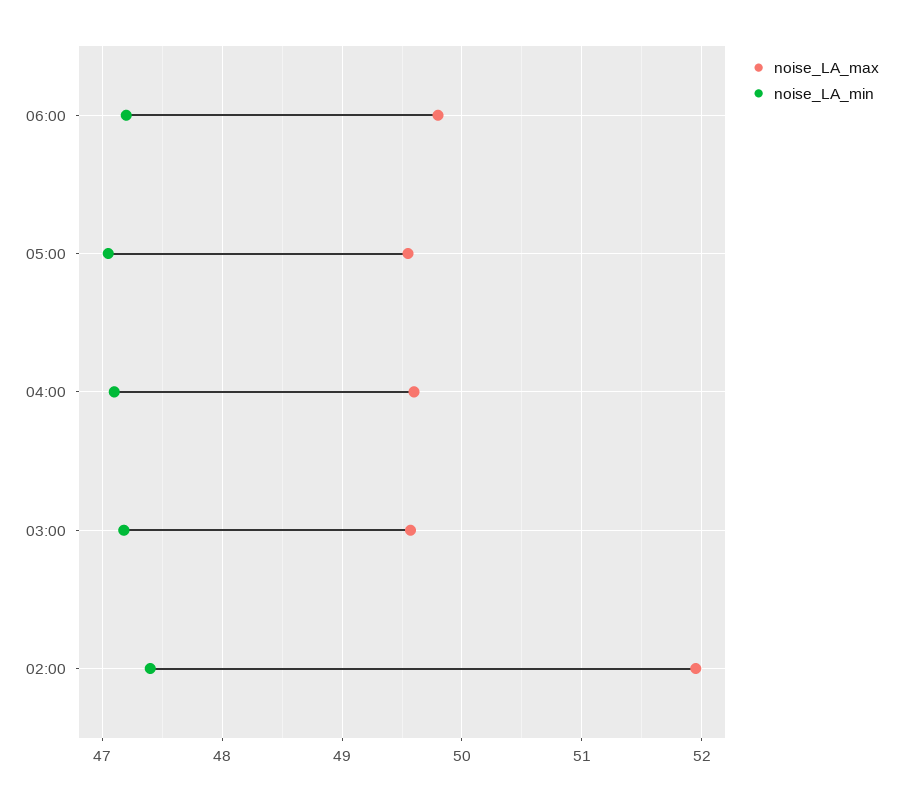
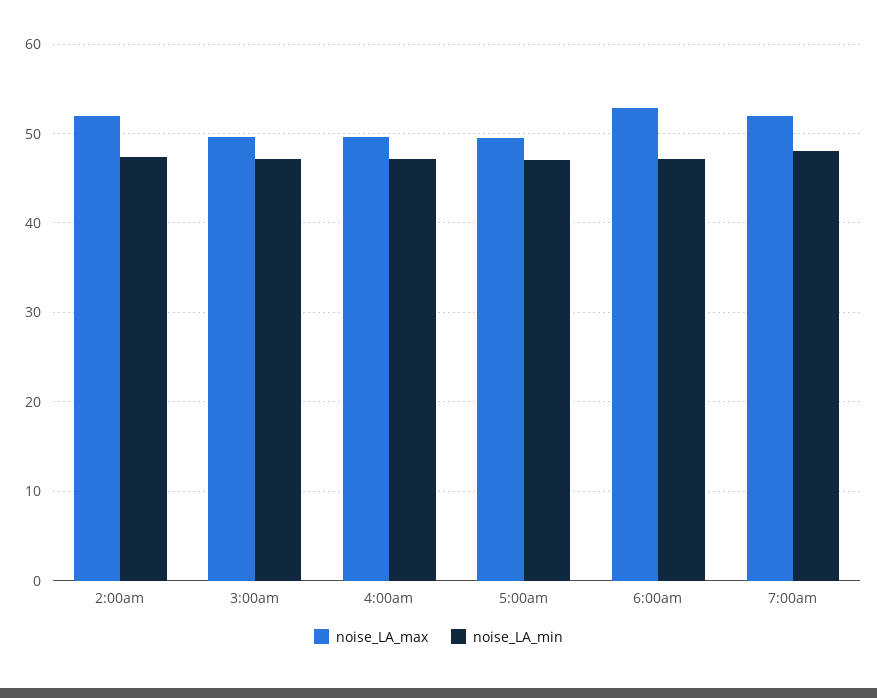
noise_LA_max, 06:00: 49.8 -> 53
noise_LA_max, 7:00am: none -> 52
noise_LA_min, 7:00am: none -> 48

